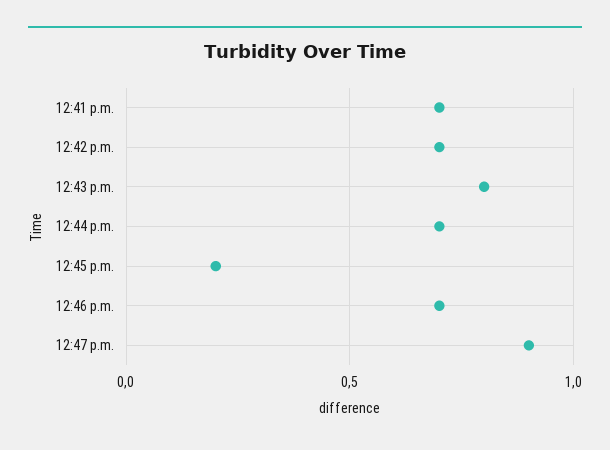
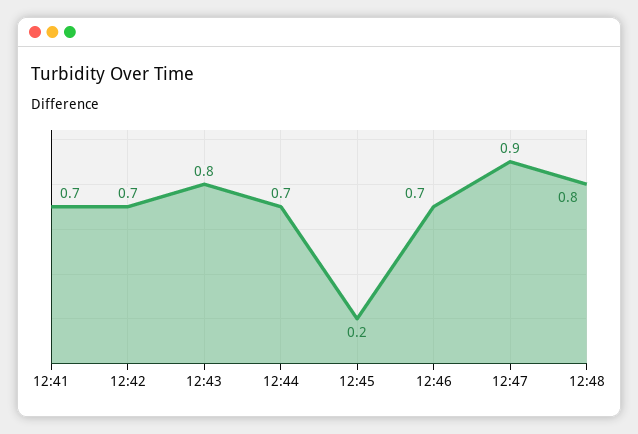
12:48: none -> 0.8

